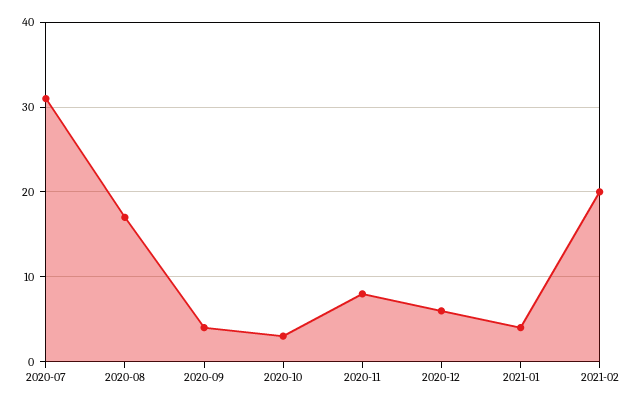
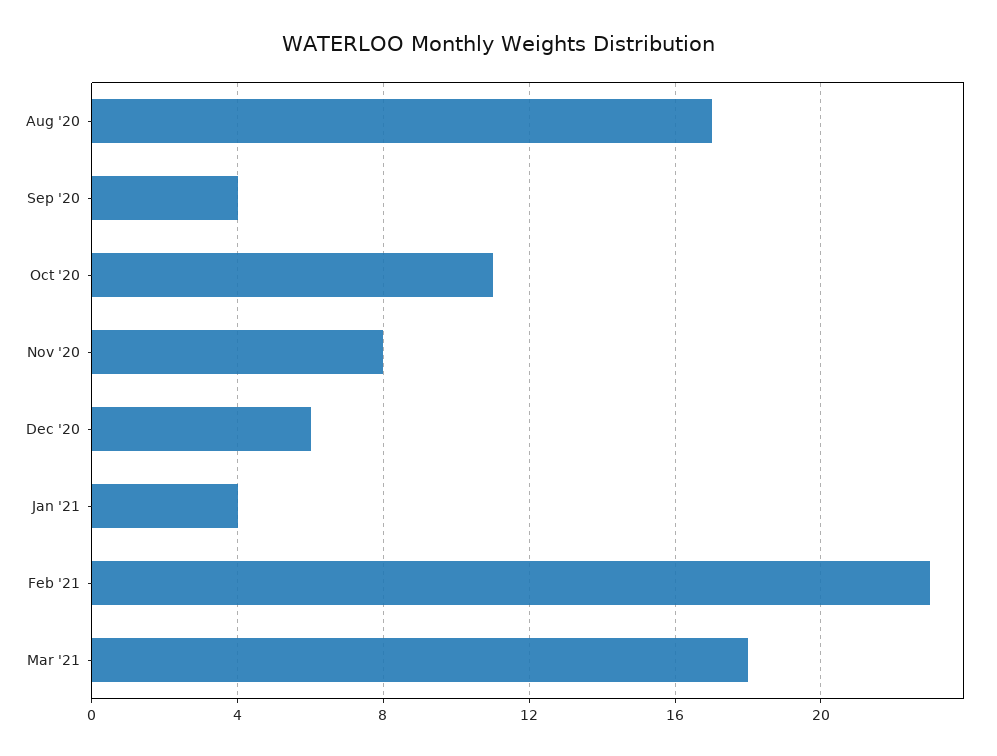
2020-07: 31 -> none
2020-10: 3 -> 11
2021-02: 20 -> 23
Mar '21: none -> 18

